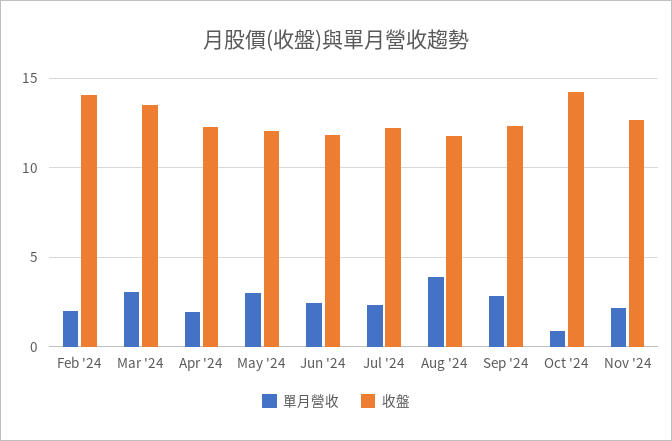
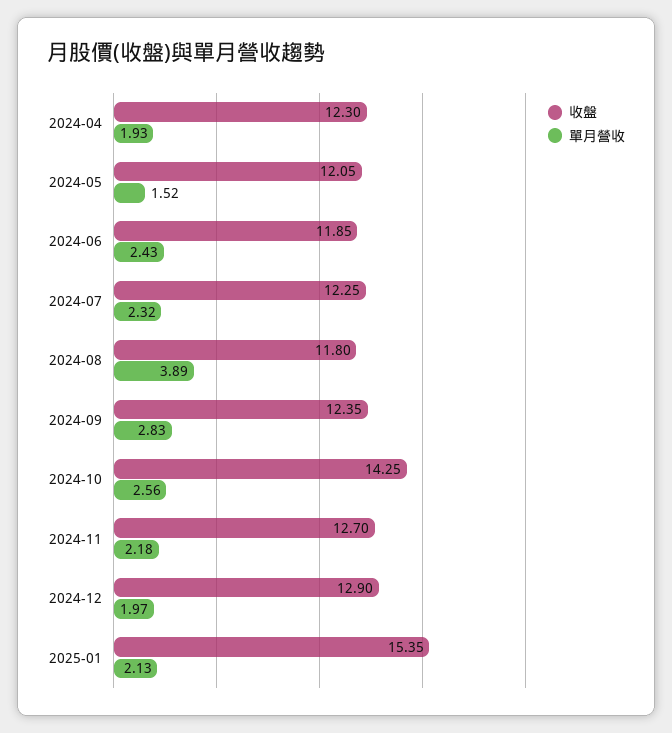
單月營收, Feb '24: 2 -> none
收盤, Feb '24: 14 -> none
單月營收, Mar '24: 3 -> none
收盤, Mar '24: 13.5 -> none
單月營收, May '24: 3 -> 1.52
單月營收, Oct '24: 1 -> 2.56
收盤, 2024-12: none -> 12.9
單月營收, 2024-12: none -> 1.97
收盤, 2025-01: none -> 15.35
單月營收, 2025-01: none -> 2.13

